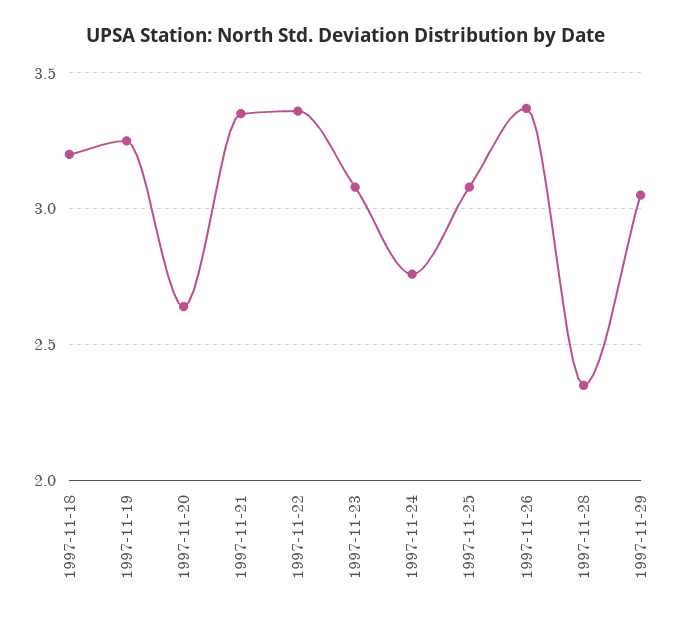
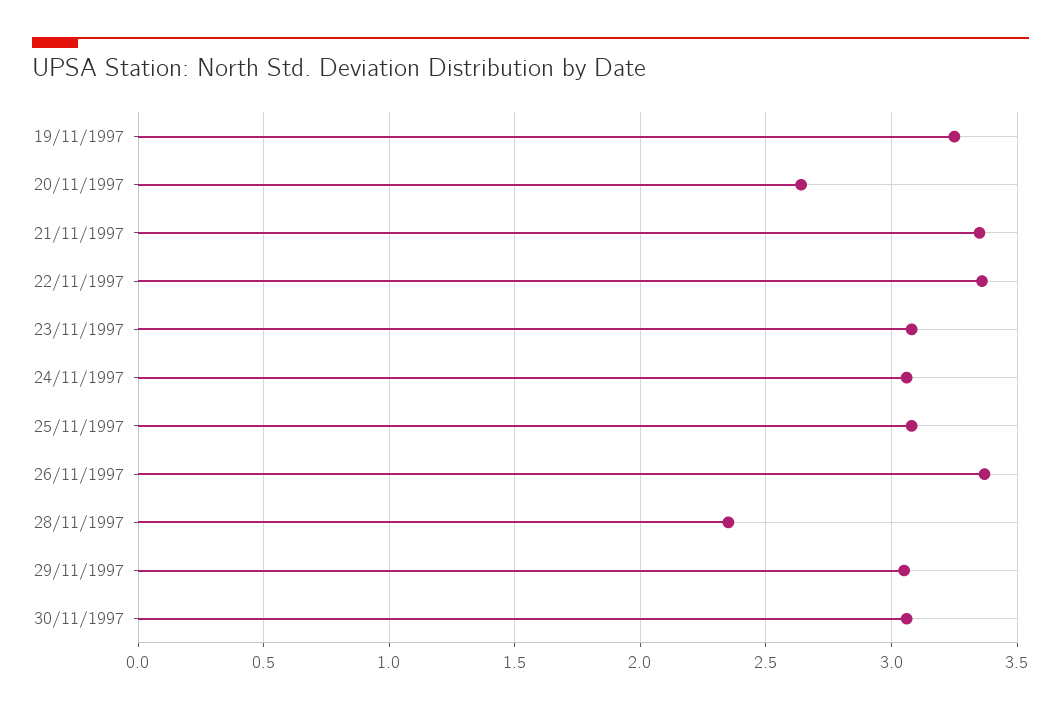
1997-11-18: 3.2 -> none
1997-11-24: 2.75 -> 3.05
30/11/1997: none -> 3.05

